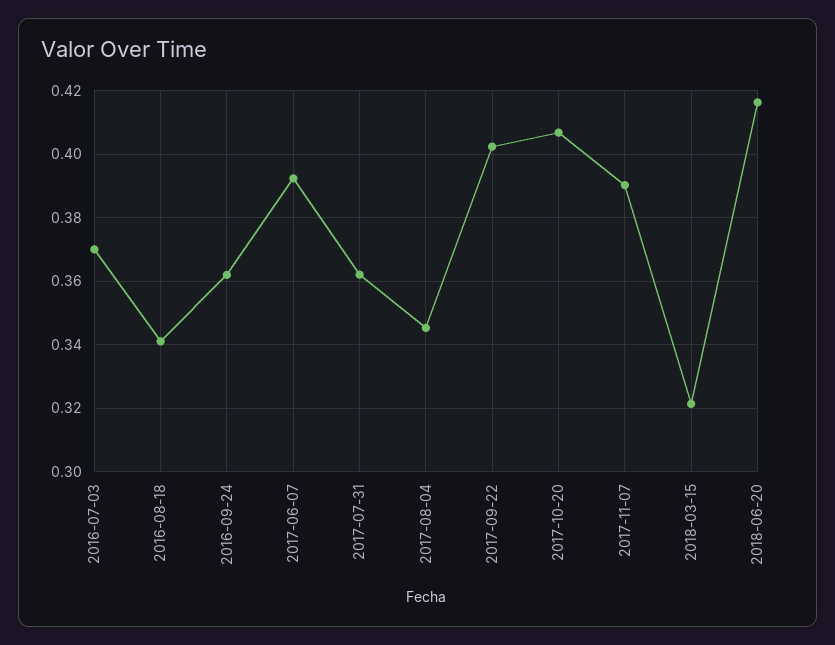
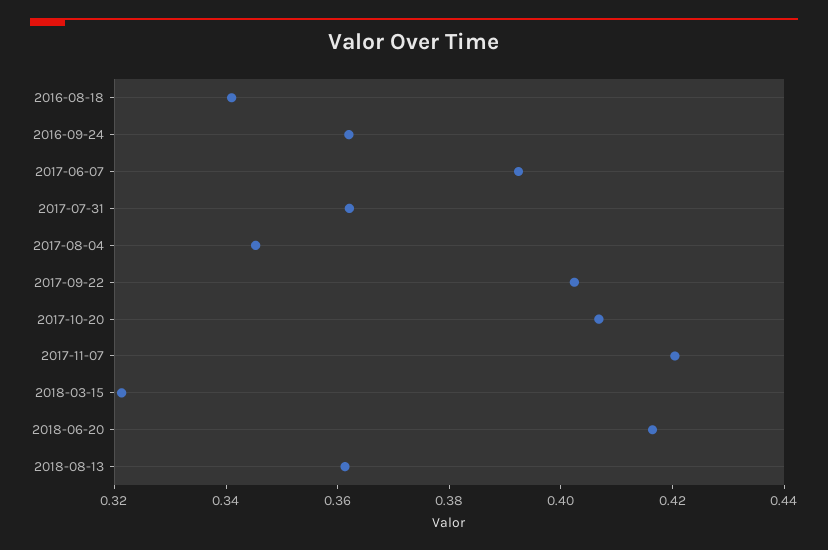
2016-07-03: 0.37 -> none
2017-11-07: 0.39 -> 0.42
2018-08-13: none -> 0.36

